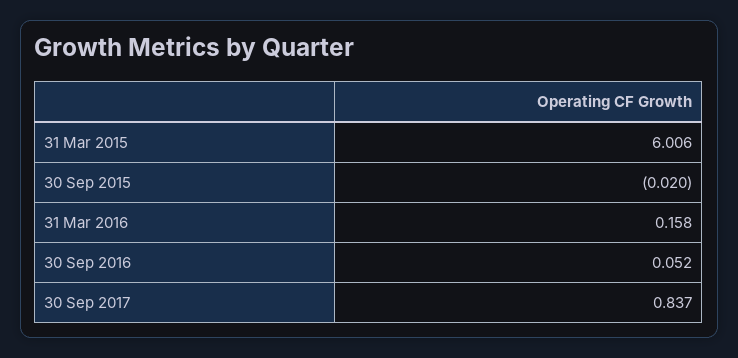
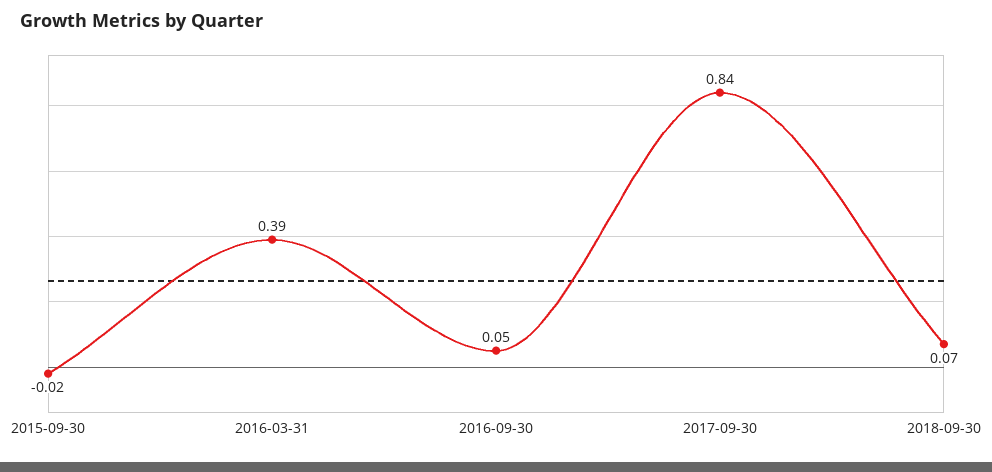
31 Mar 2015: 6.006 -> none
31 Mar 2016: 0.158 -> 0.39
2018-09-30: none -> 0.07

